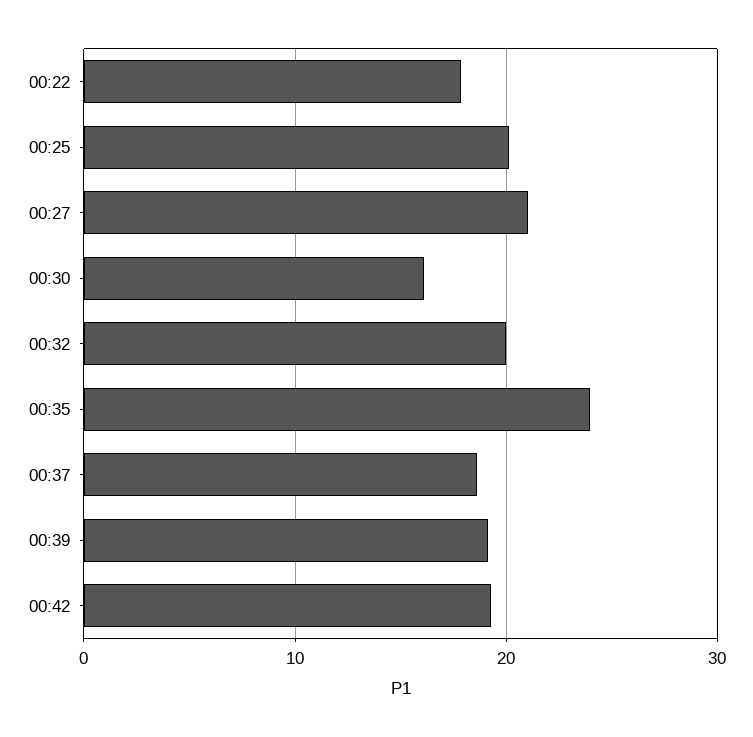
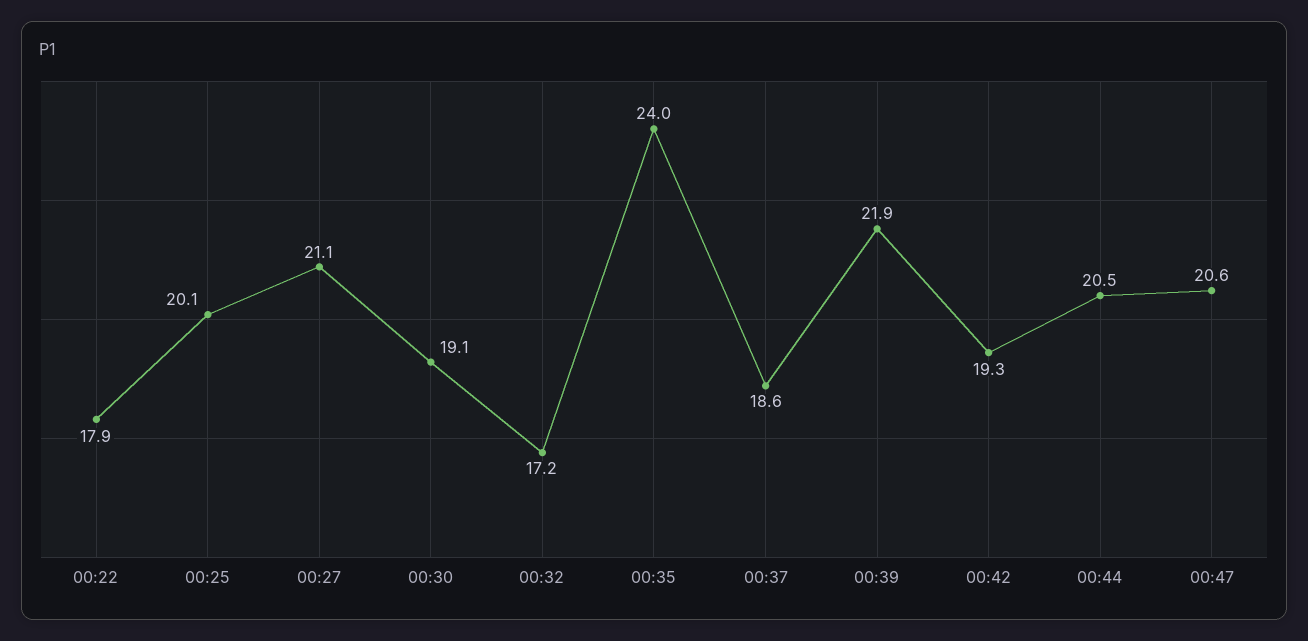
00:30: 16 -> 19.1
00:32: 20 -> 17.2
00:39: 19 -> 21.9
00:44: none -> 20.5
00:47: none -> 20.6

